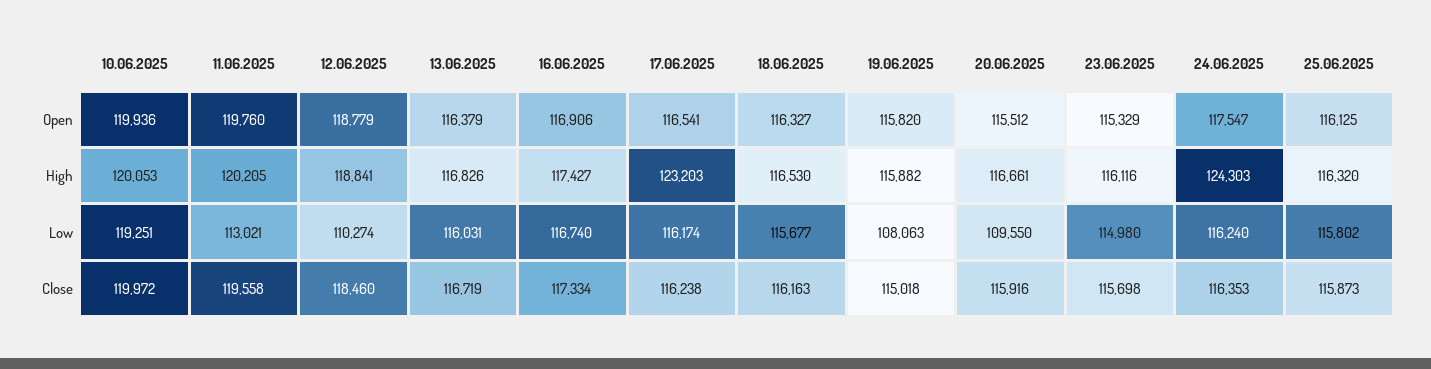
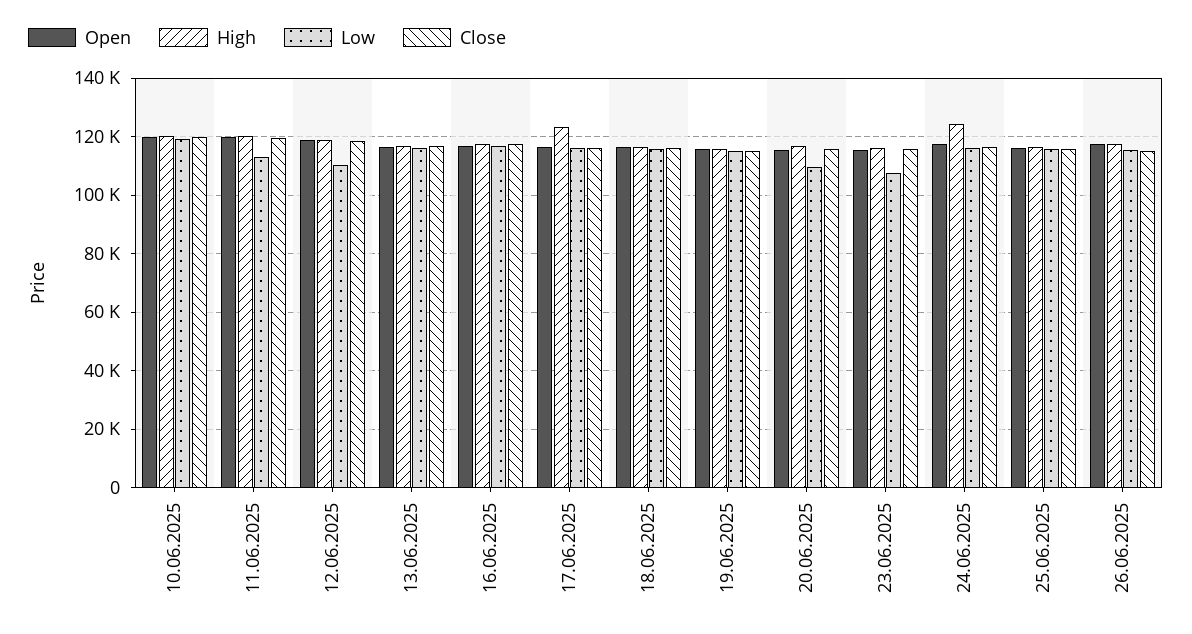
Low, 19.06.2025: 108063 -> 115000
Low, 23.06.2025: 114980 -> 107500
Open, 26.06.2025: none -> 117500
High, 26.06.2025: none -> 117500
Low, 26.06.2025: none -> 115000
Close, 26.06.2025: none -> 115000

